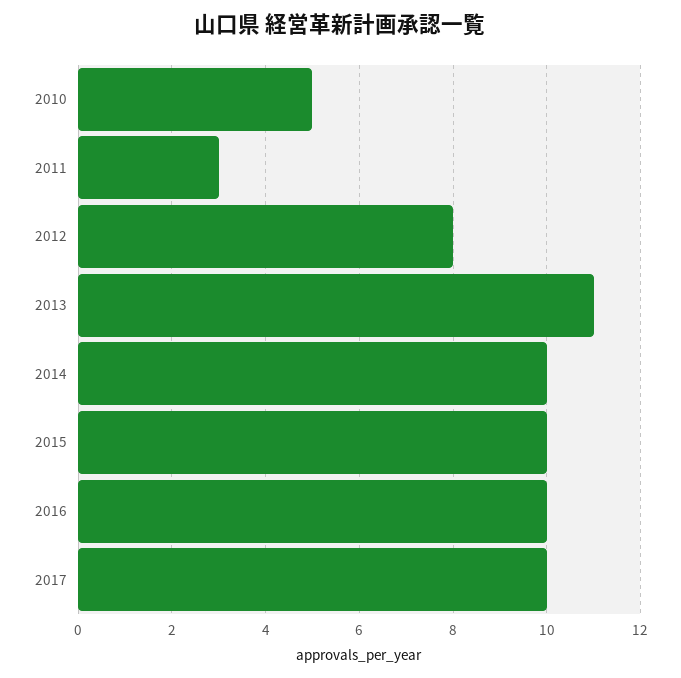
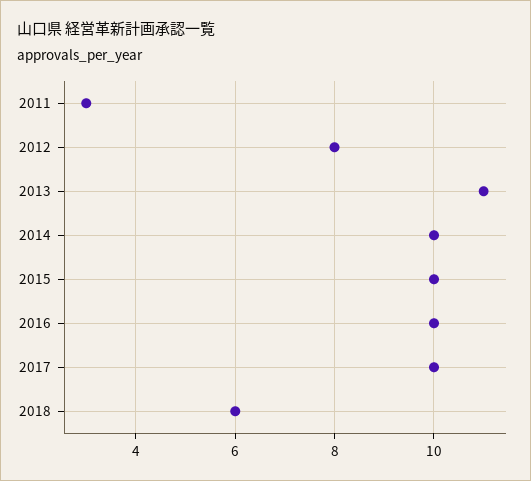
2010: 5 -> none
2018: none -> 6

